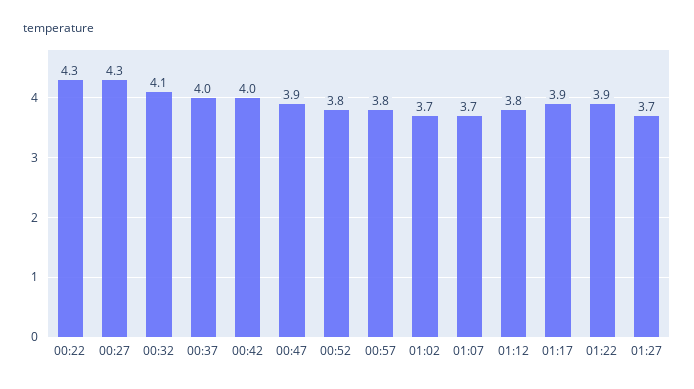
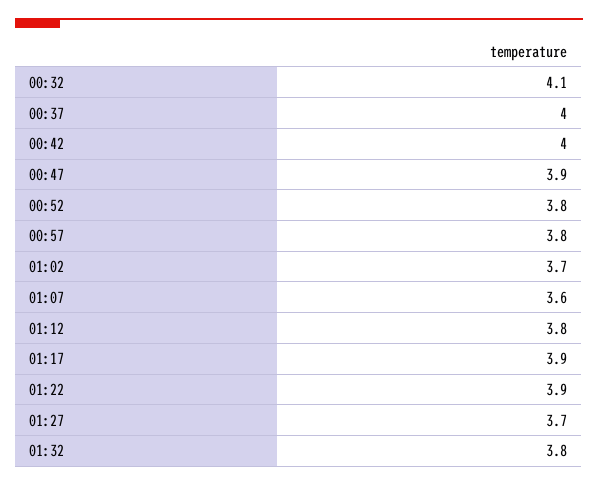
00:22: 4.3 -> none
00:27: 4.3 -> none
01:07: 3.7 -> 3.6
01:32: none -> 3.8

